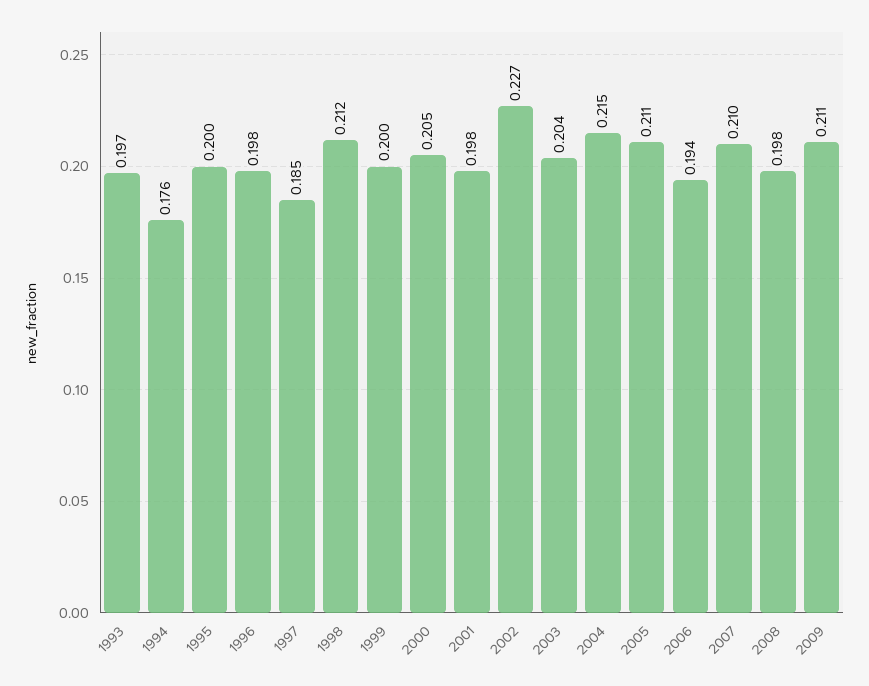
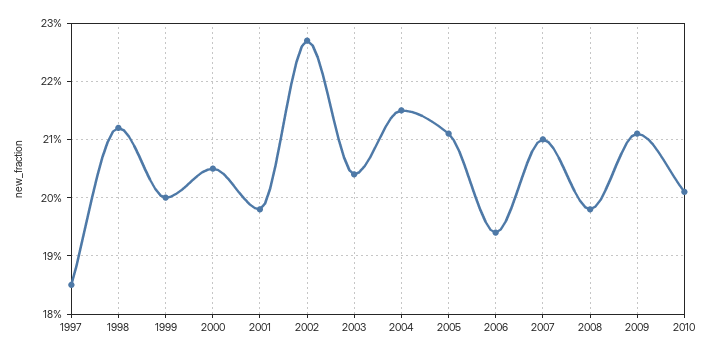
1993: 0.197 -> none
1994: 0.176 -> none
1995: 0.2 -> none
1996: 0.198 -> none
2010: none -> 0.2

